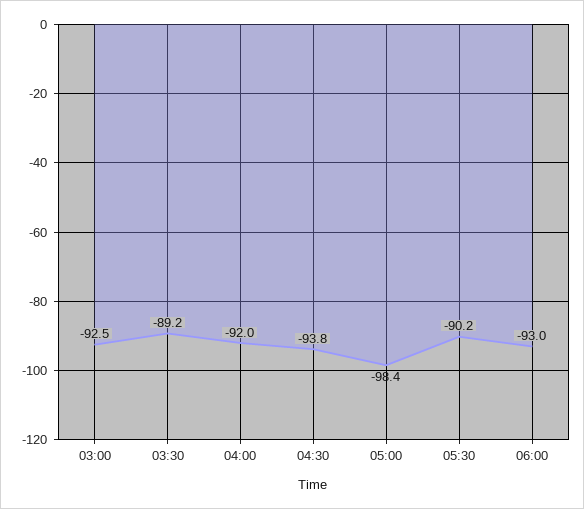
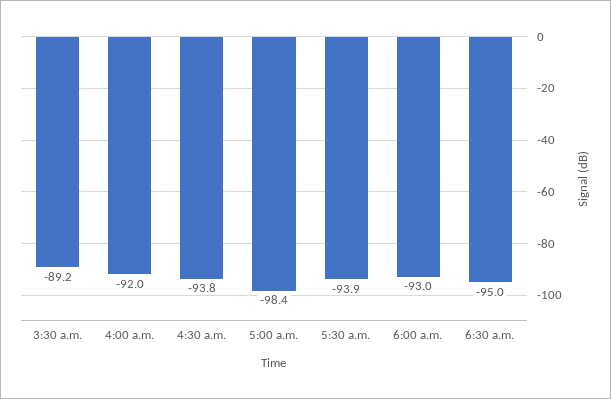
03:00: -92.5 -> none
05:30: -90.2 -> -93.9
6:30 a.m.: none -> -95

